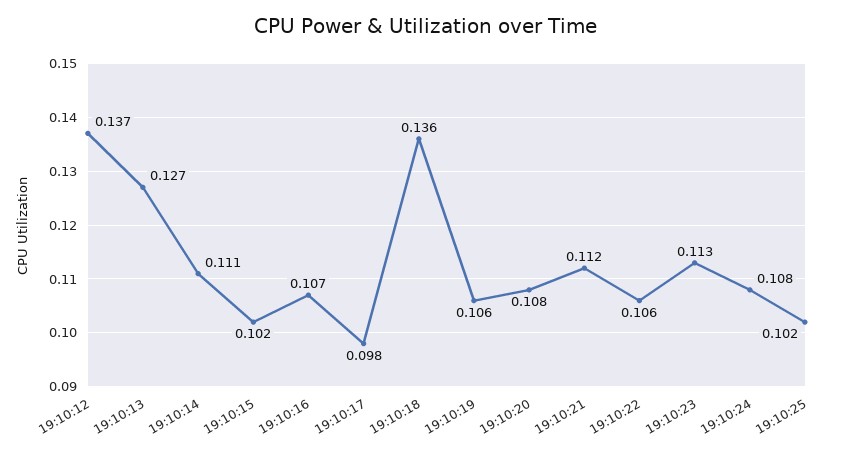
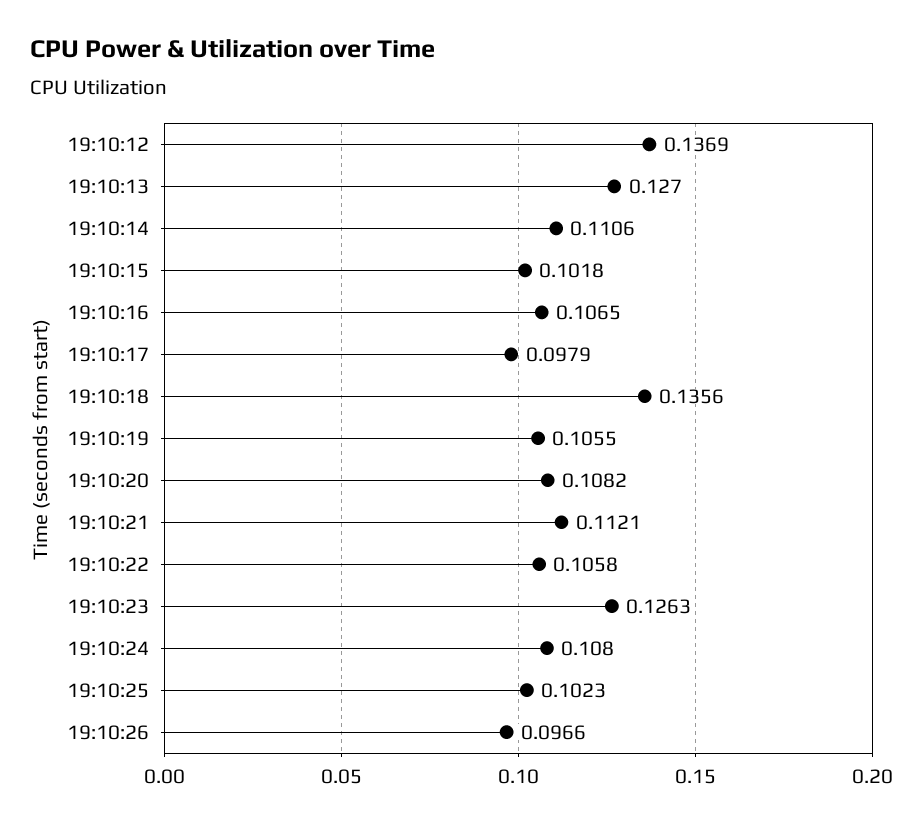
19:10:23: 0.113 -> 0.1263
19:10:26: none -> 0.0966

